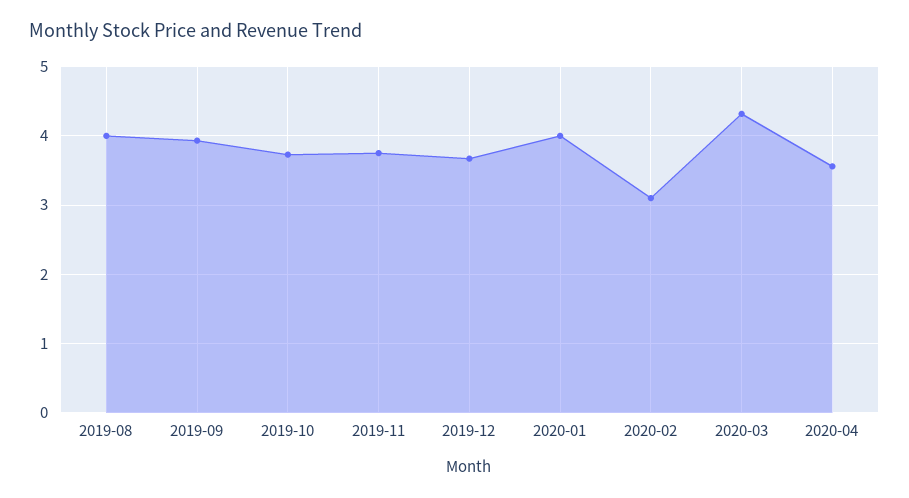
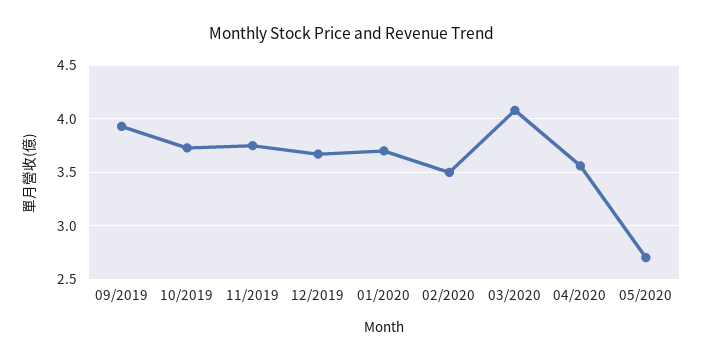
2019-08: 4 -> none
2020-01: 4 -> 3.7
2020-02: 3.1 -> 3.5
2020-03: 4.3 -> 4.1
05/2020: none -> 2.7

